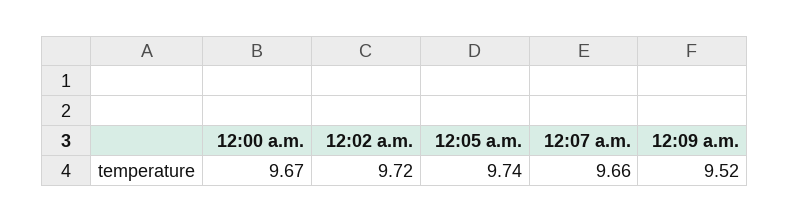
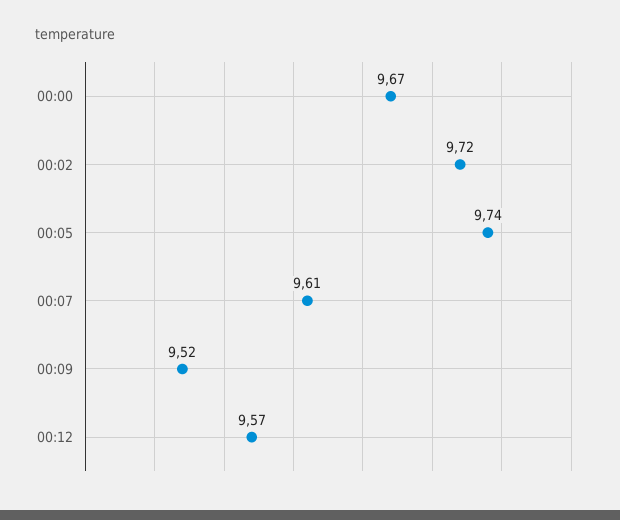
12:07 a.m.: 9.66 -> 9.61
00:12: none -> 9.57

